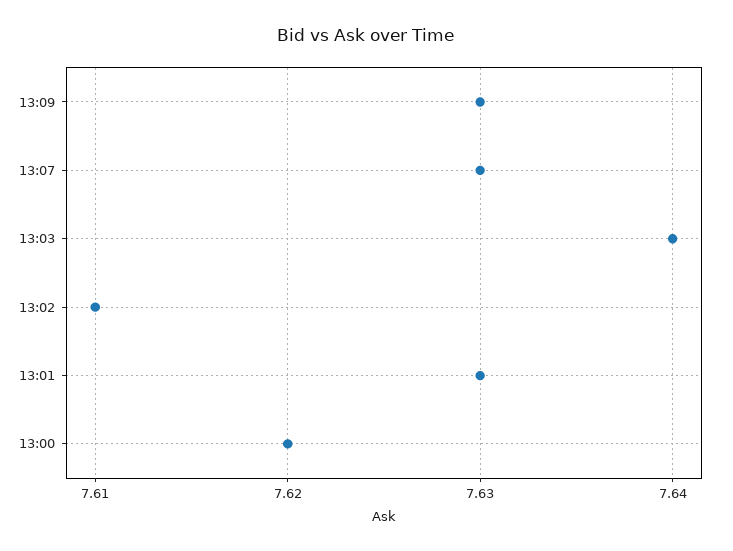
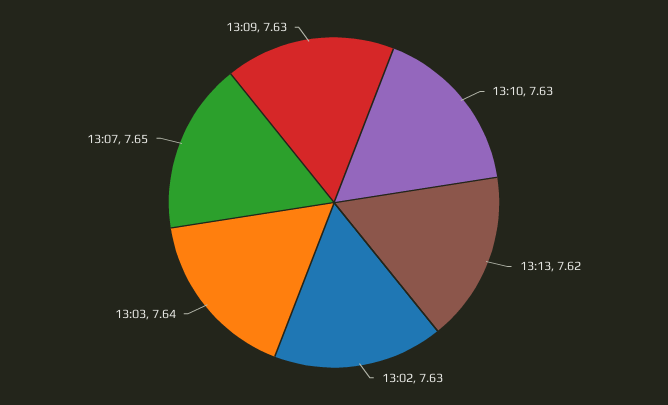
13:07: 7.63 -> 7.65
13:02: 7.61 -> 7.63
13:01: 7.63 -> none
13:00: 7.62 -> none
13:10: none -> 7.63
13:13: none -> 7.62

